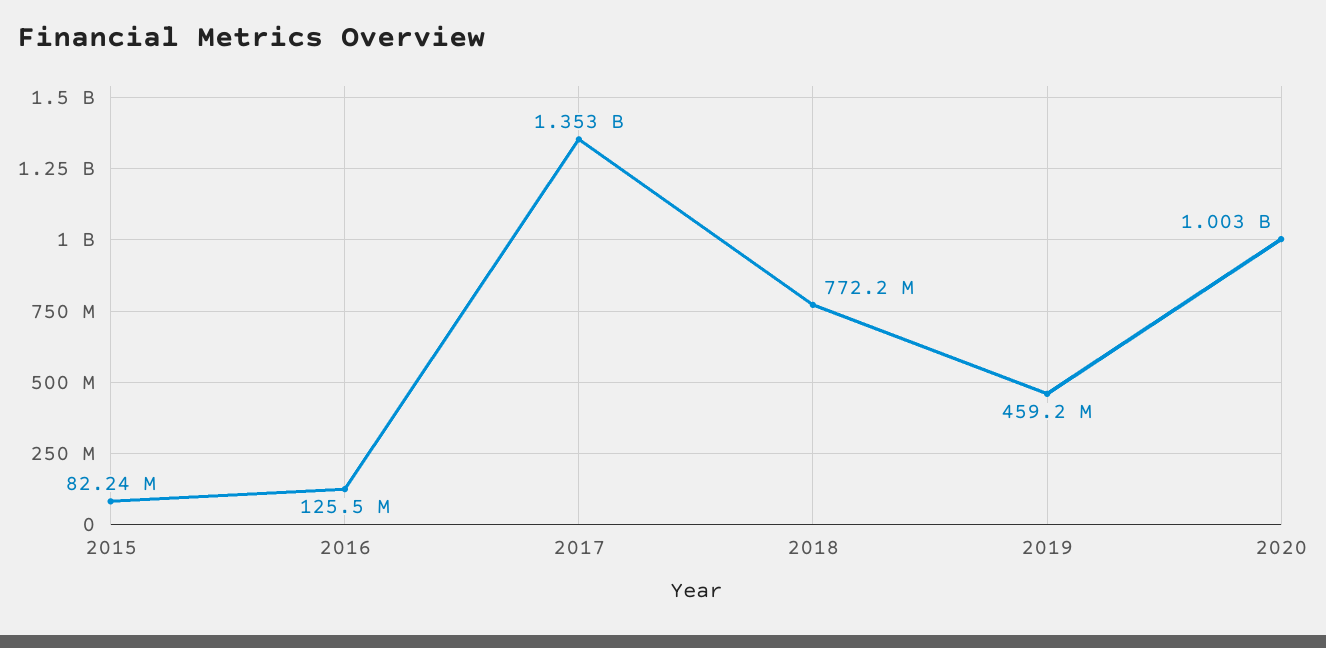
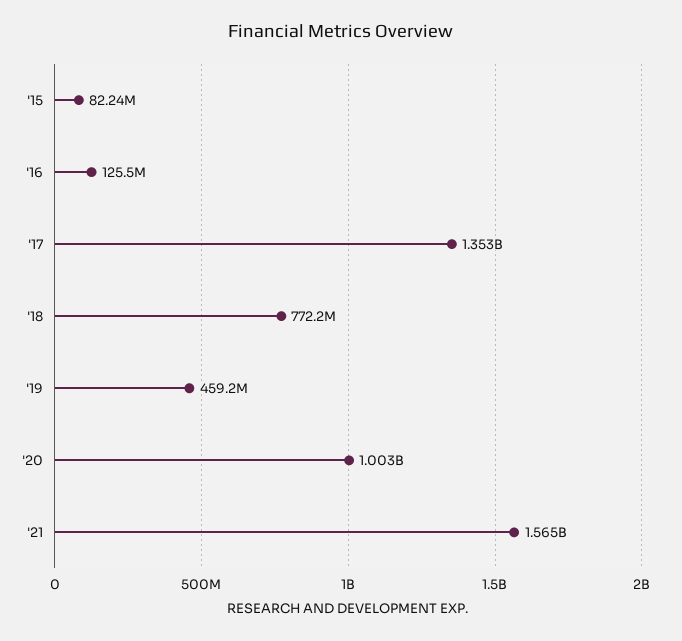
'21: none -> 1565000000

